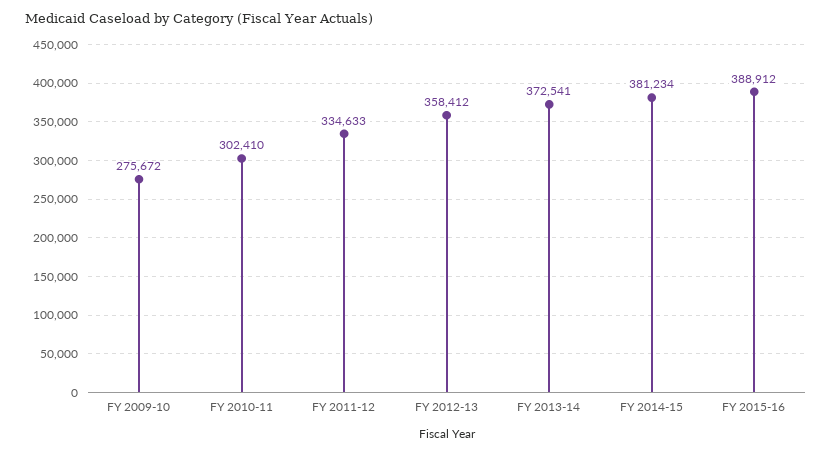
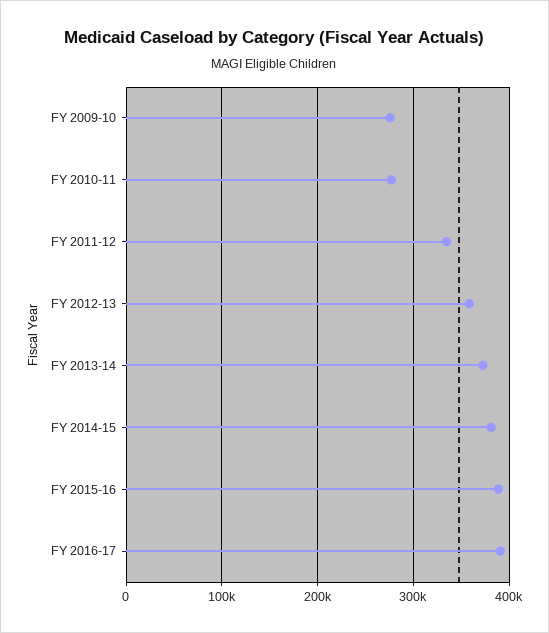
FY 2010-11: 302410 -> 280000
FY 2016-17: none -> 390000

